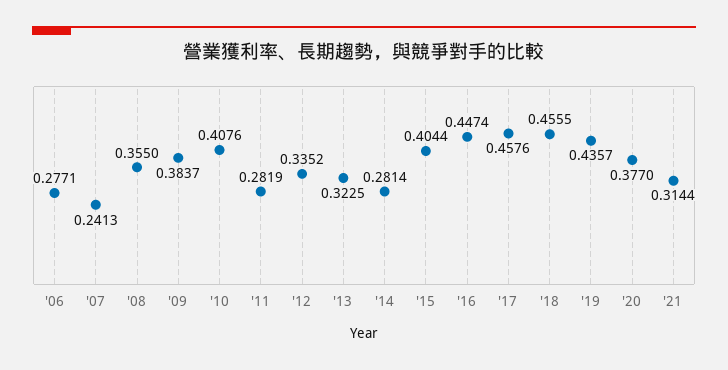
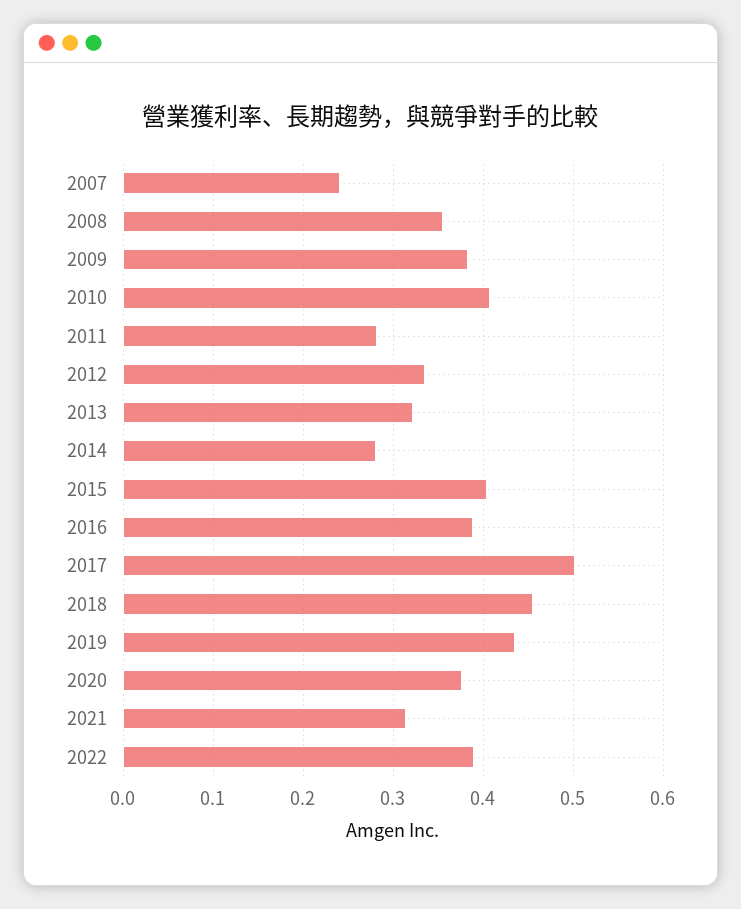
'06: 0.2771 -> none
'16: 0.4474 -> 0.39
'17: 0.4576 -> 0.5
2022: none -> 0.39

